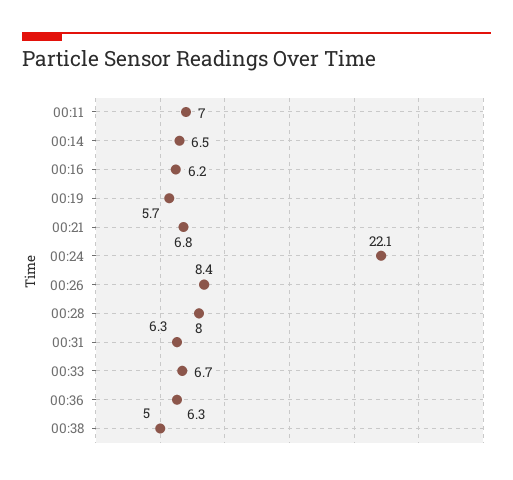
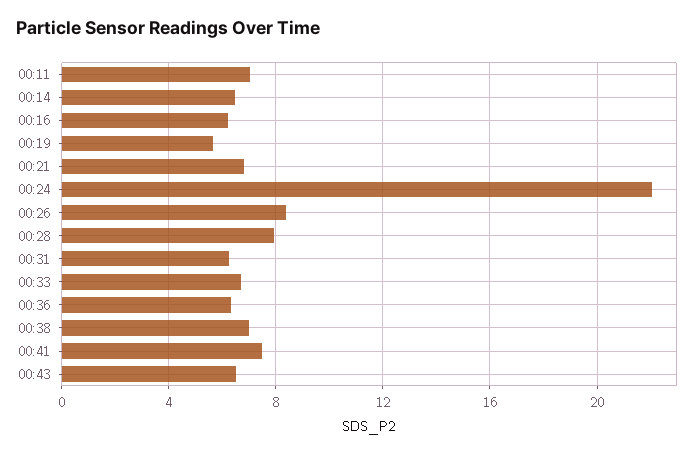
00:38: 5 -> 7
00:41: none -> 7.5
00:43: none -> 6.5

